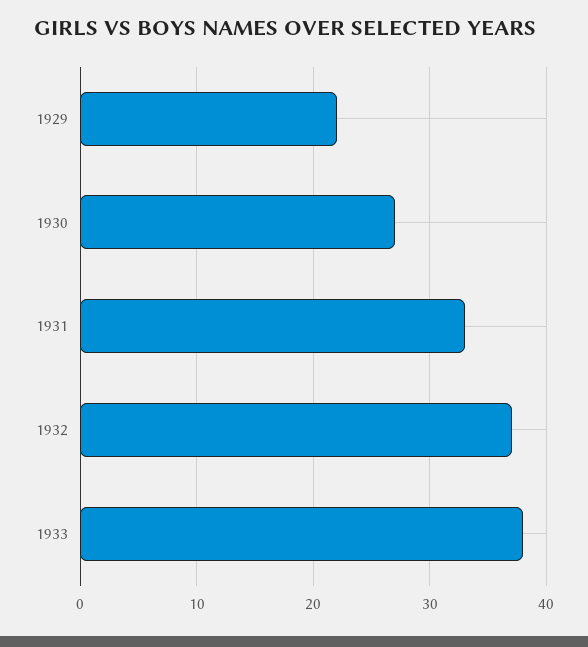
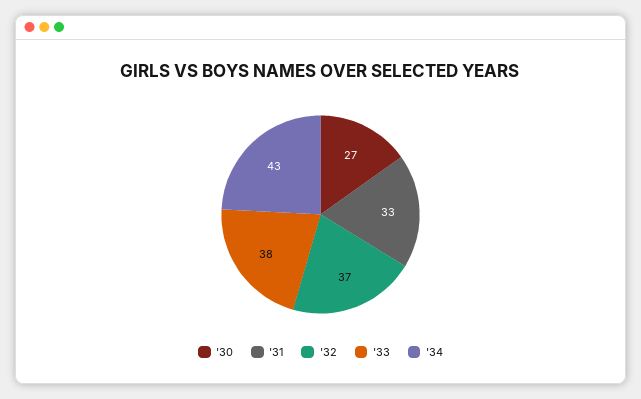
1929: 22 -> none
'34: none -> 43

